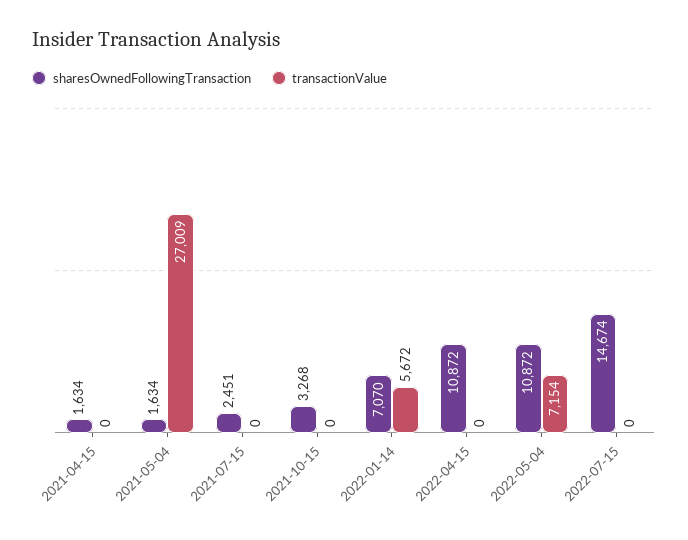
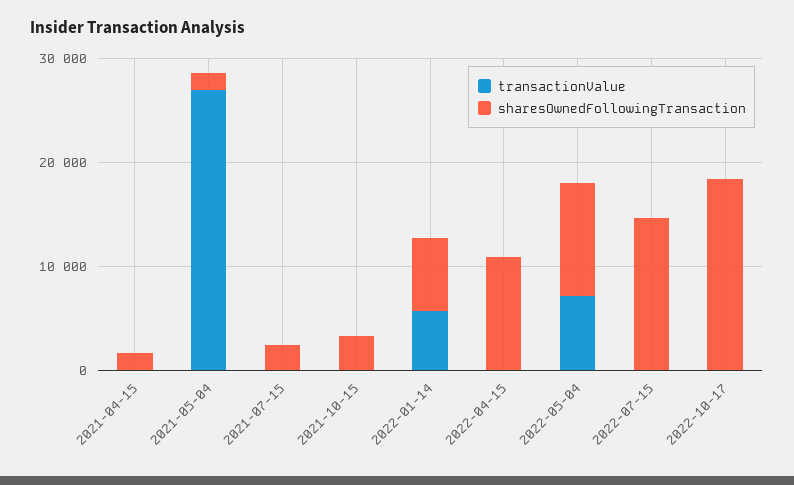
transactionValue, 2022-10-17: none -> 0
sharesOwnedFollowingTransaction, 2022-10-17: none -> 18000

